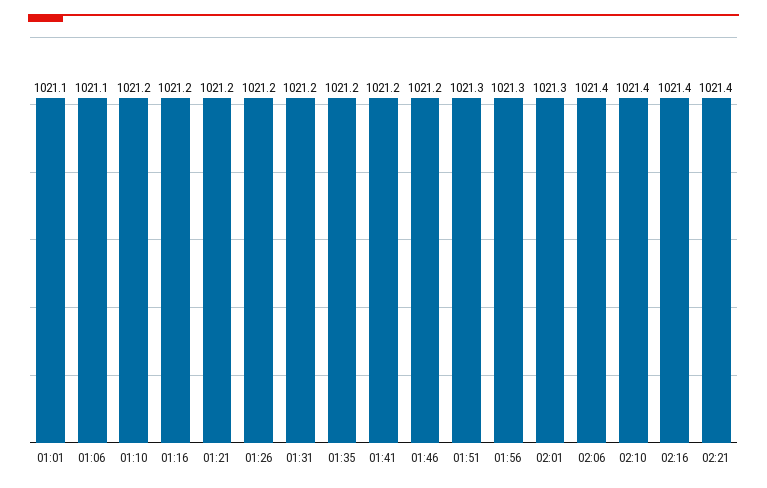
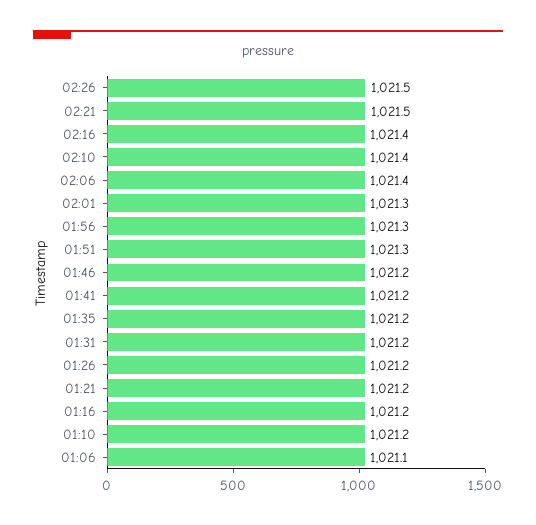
01:01: 1021.1 -> none
02:21: 1021.4 -> 1021.5
02:26: none -> 1021.5

